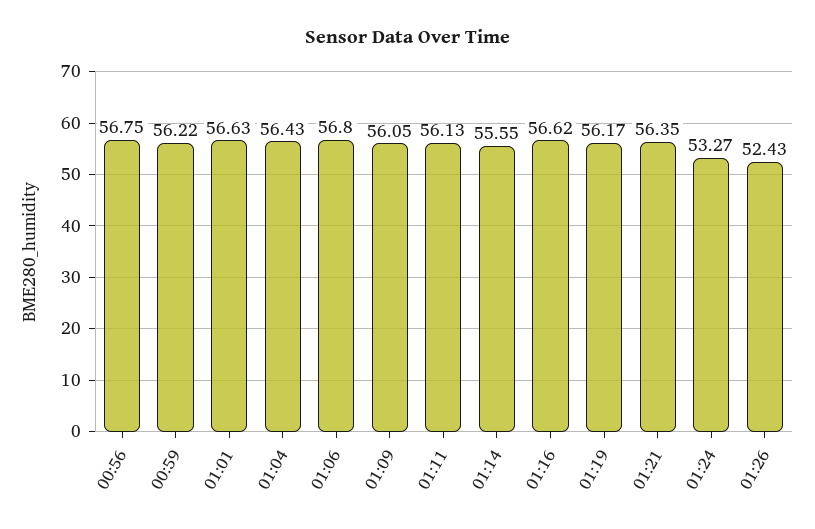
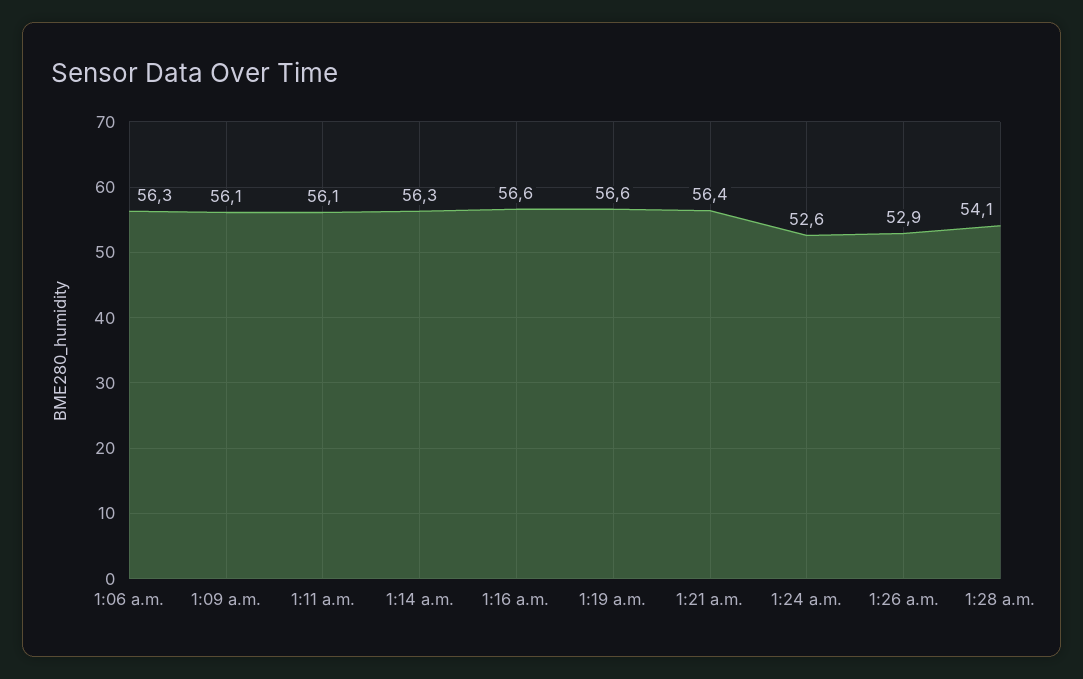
00:56: 56.75 -> none
00:59: 56.22 -> none
01:01: 56.63 -> none
01:04: 56.43 -> none
01:06: 56.8 -> 56.3
01:14: 55.55 -> 56.3
01:19: 56.17 -> 56.6
01:24: 53.27 -> 52.6
01:26: 52.43 -> 52.9
1:28 a.m.: none -> 54.1

